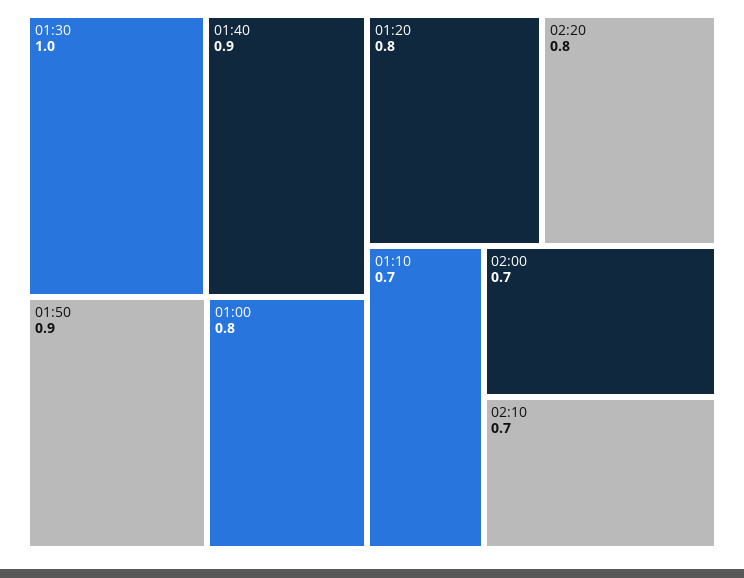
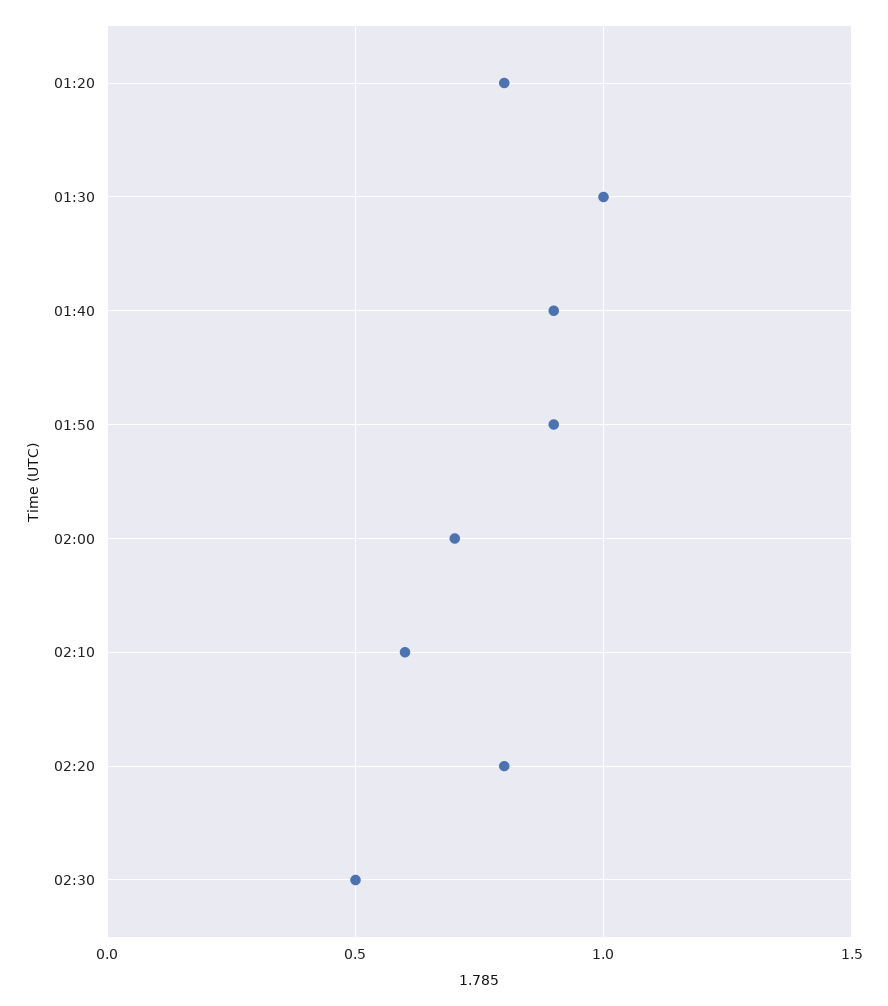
01:00: 0.8 -> none
01:10: 0.7 -> none
02:10: 0.7 -> 0.6
02:30: none -> 0.5

